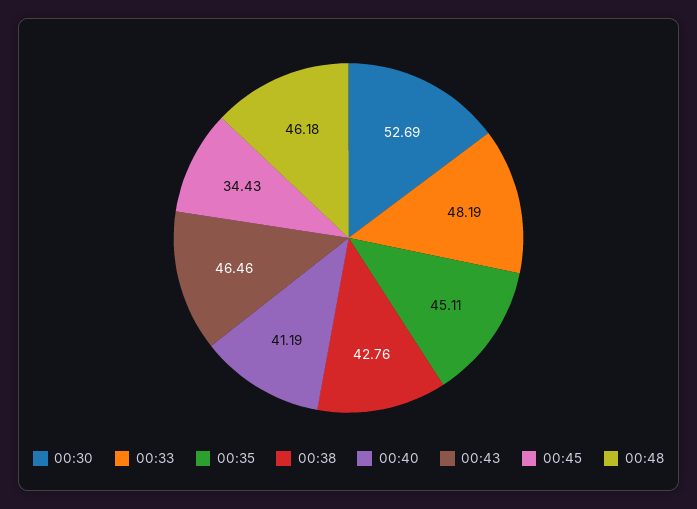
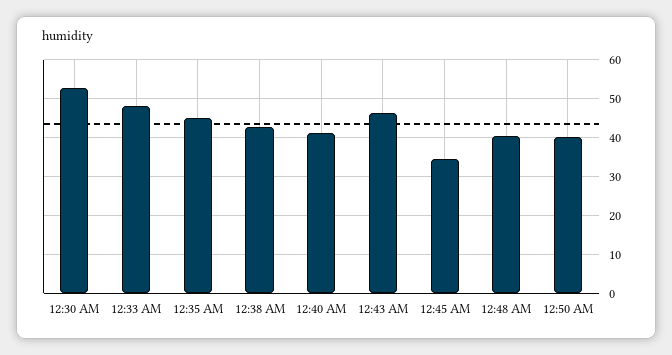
00:48: 46.18 -> 40
12:50 AM: none -> 40

